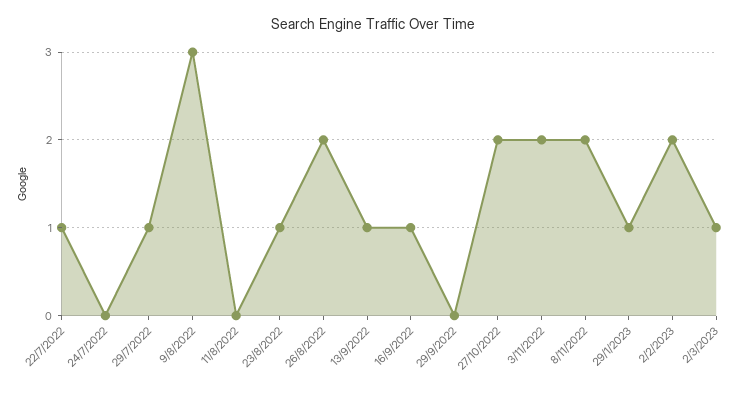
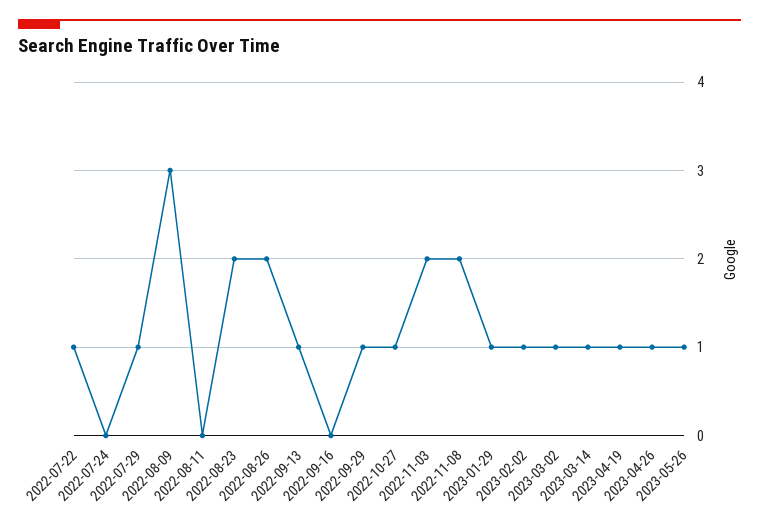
23/8/2022: 1 -> 2
16/9/2022: 1 -> 0
29/9/2022: 0 -> 1
27/10/2022: 2 -> 1
2/2/2023: 2 -> 1
2023-03-14: none -> 1
2023-04-19: none -> 1
2023-04-26: none -> 1
2023-05-26: none -> 1

